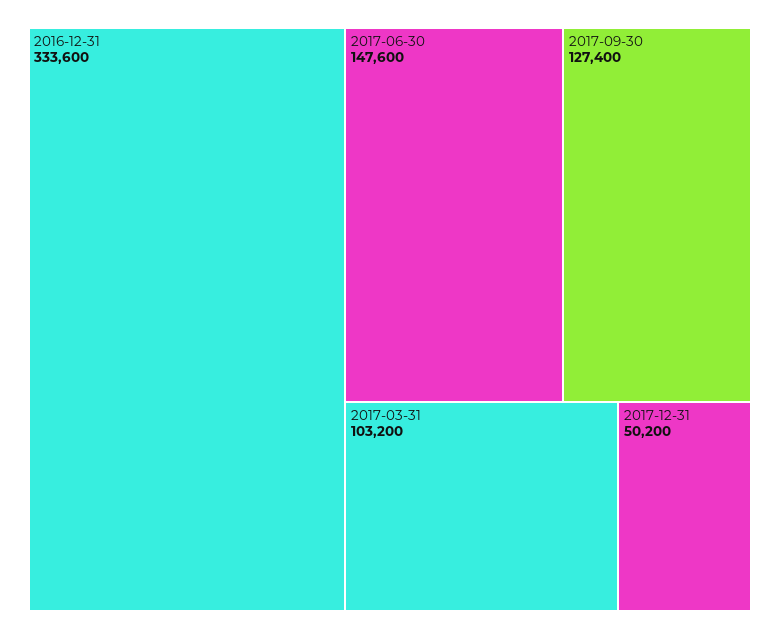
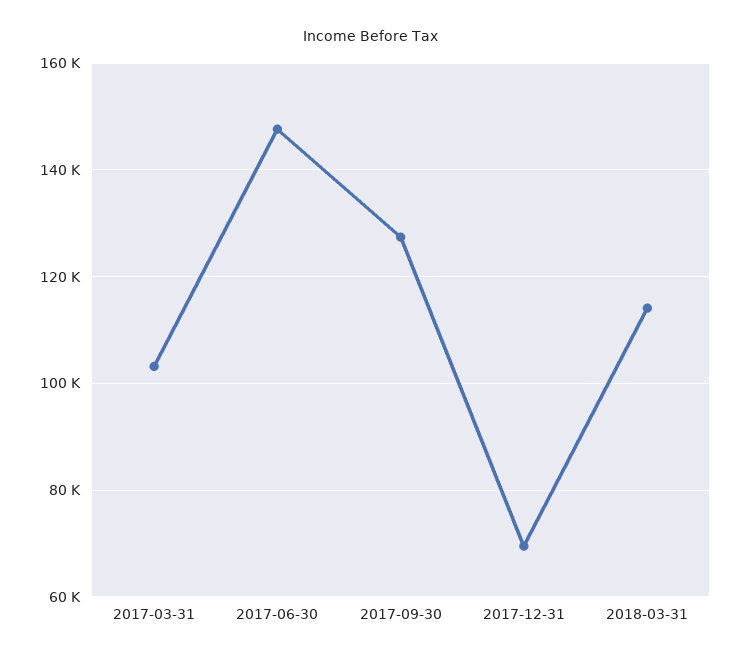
2016-12-31: 333600 -> none
2017-12-31: 50200 -> 70000
2018-03-31: none -> 114000

